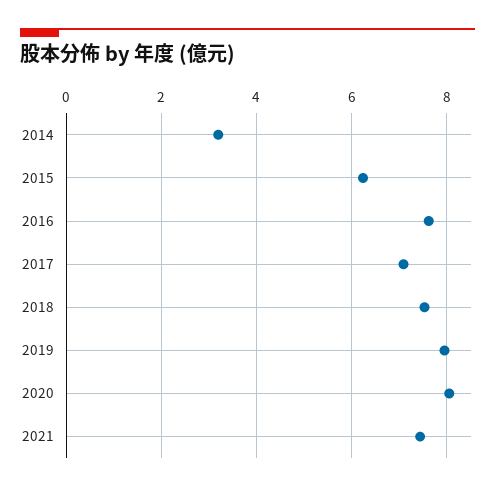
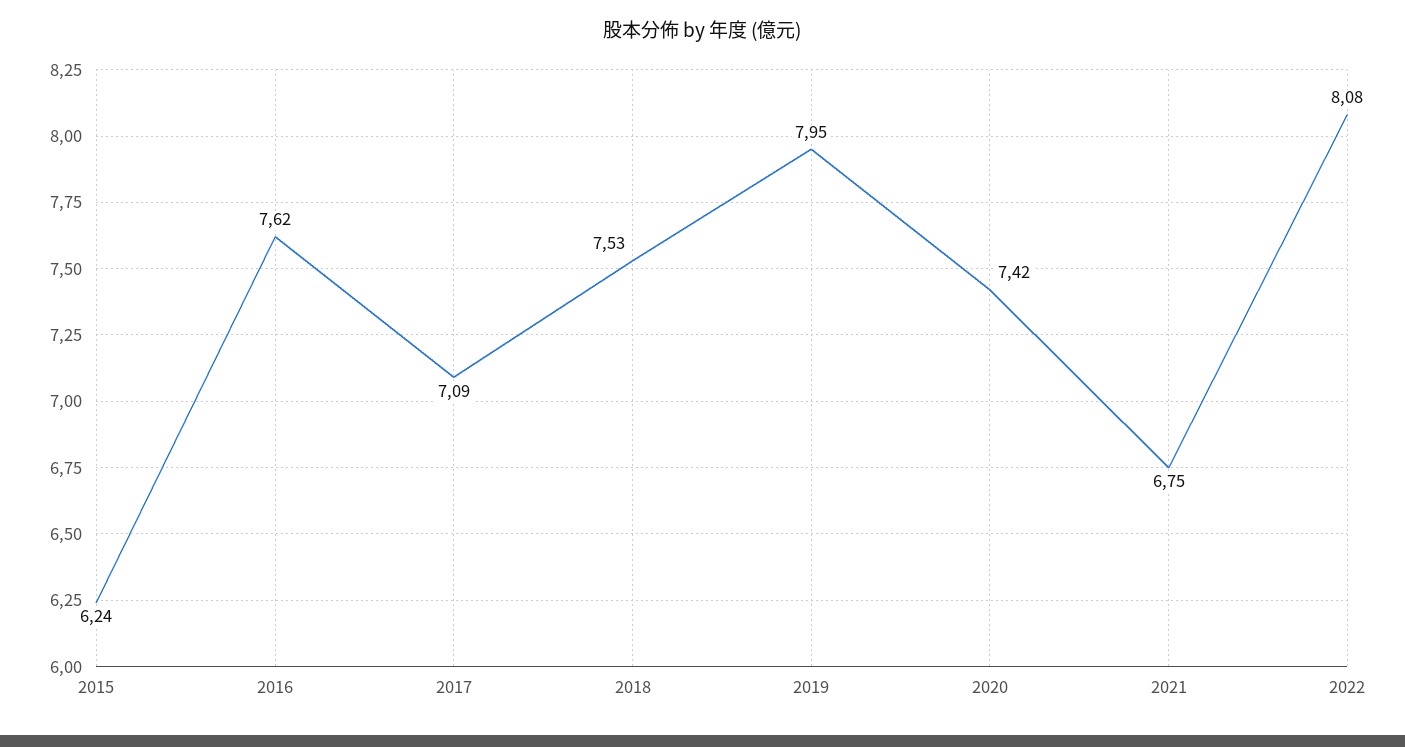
2014: 3.2 -> none
2020: 8 -> 7.42
2021: 7.4 -> 6.75
2022: none -> 8.08

